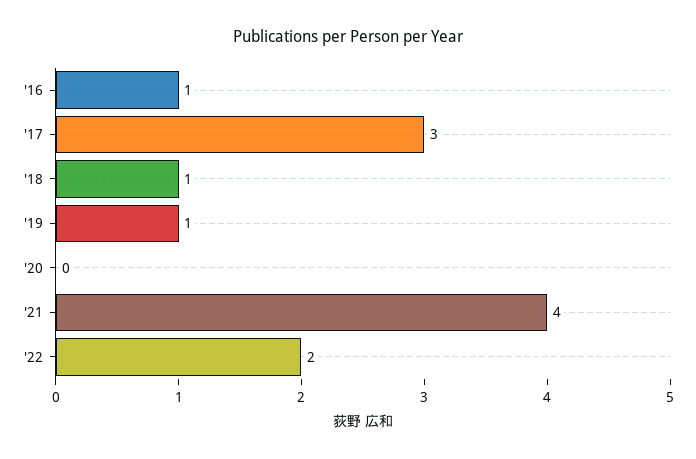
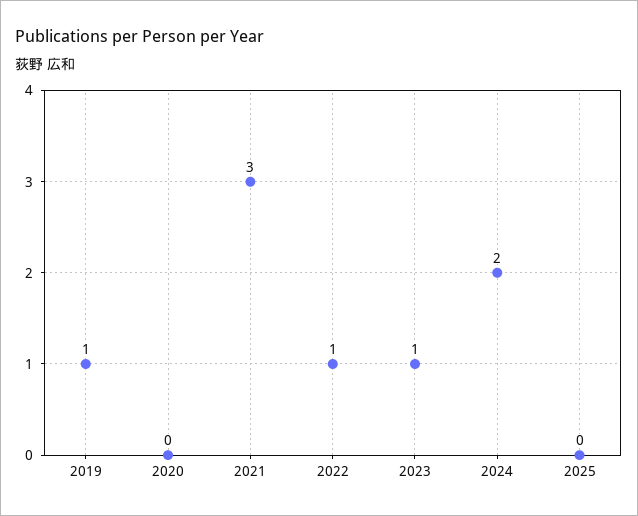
'16: 1 -> none
'17: 3 -> none
'18: 1 -> none
'21: 4 -> 3
'22: 2 -> 1
2023: none -> 1
2024: none -> 2
2025: none -> 0

